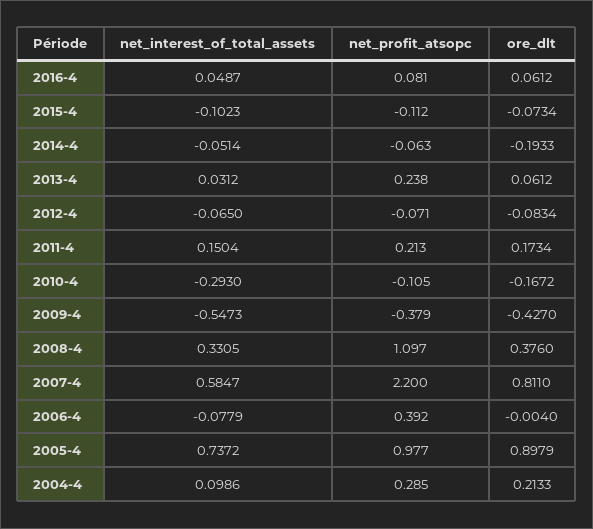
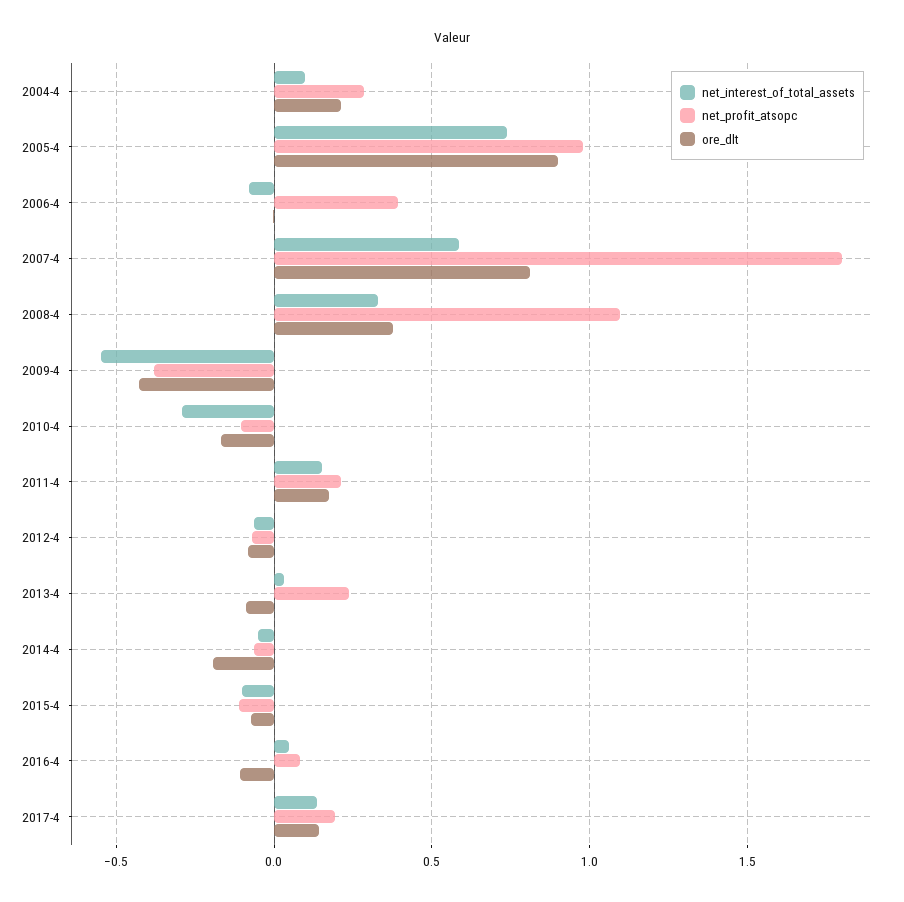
ore_dlt, 2016-4: 0.0612 -> -0.1
ore_dlt, 2013-4: 0.0612 -> -0.1
net_profit_atsopc, 2007-4: 2.2 -> 1.8
net_interest_of_total_assets, 2017-4: none -> 0.15
net_profit_atsopc, 2017-4: none -> 0.2
ore_dlt, 2017-4: none -> 0.15

